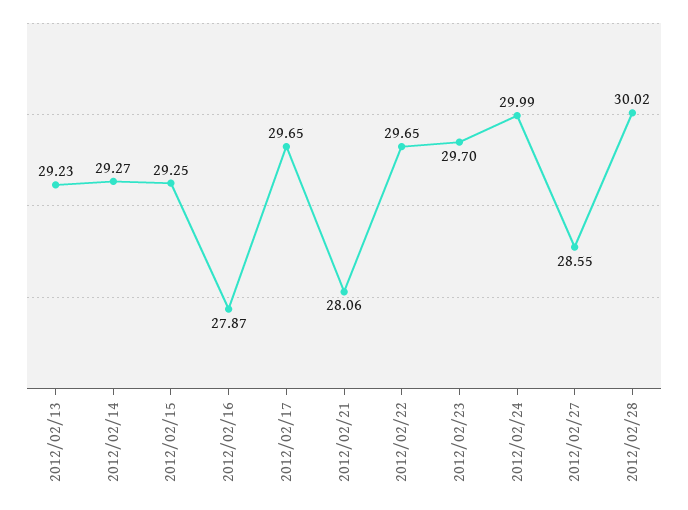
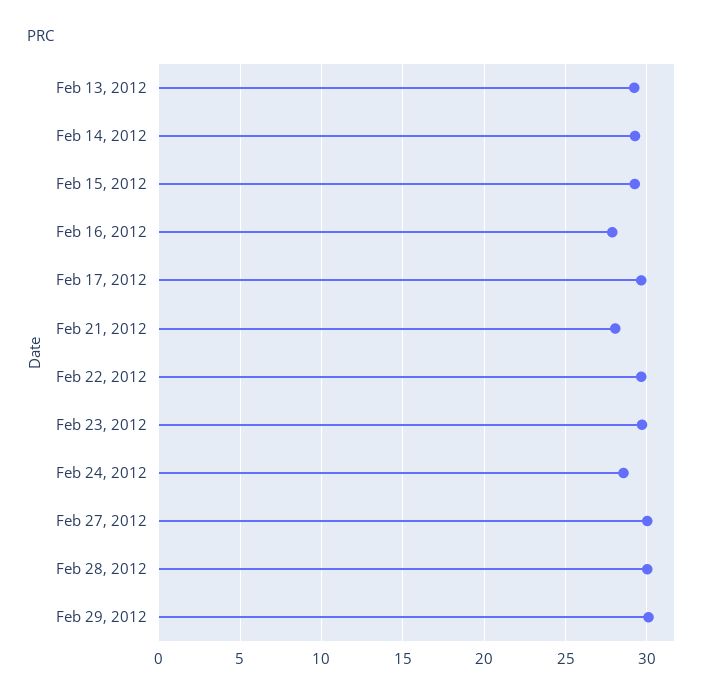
2012/02/24: 29.99 -> 28.5
2012/02/27: 28.55 -> 30
Feb 29, 2012: none -> 30

